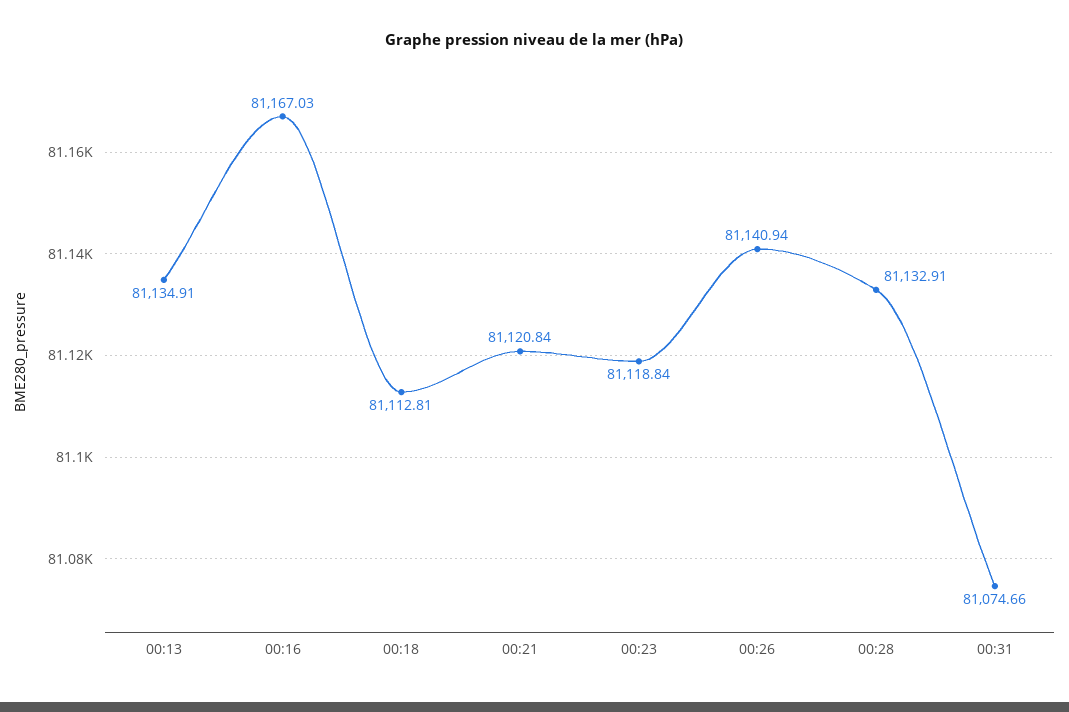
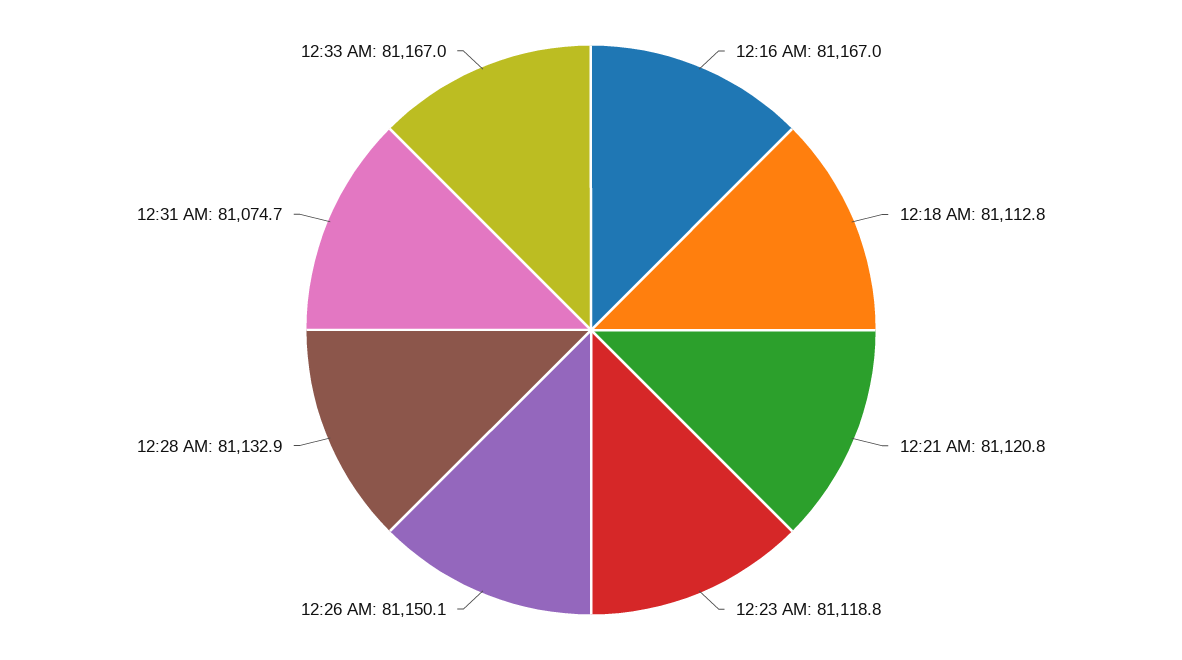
00:13: 81134.91 -> none
00:26: 81140.94 -> 81150.1
12:33 AM: none -> 81167

